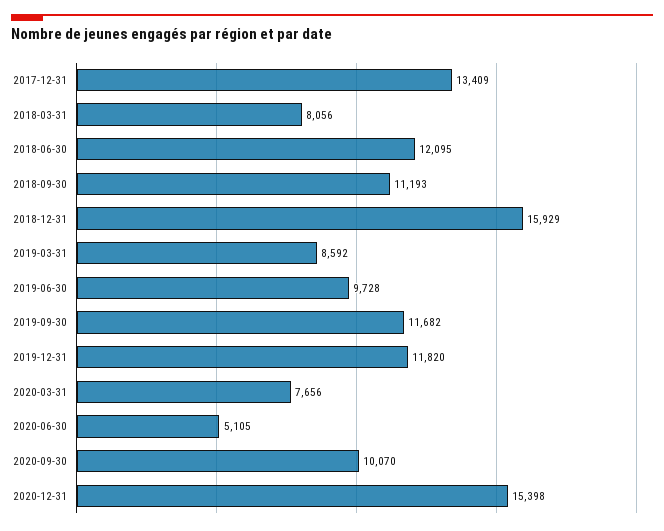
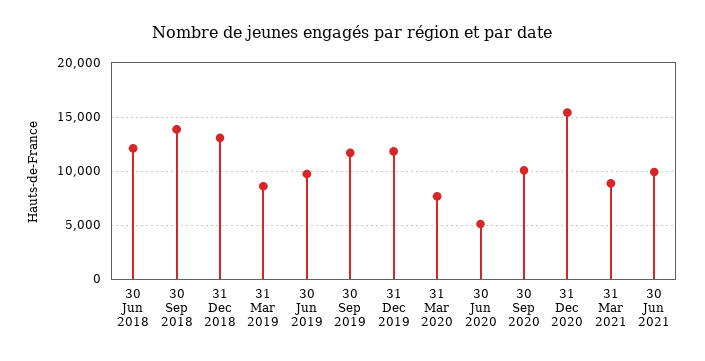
2017-12-31: 13409 -> none
2018-03-31: 8056 -> none
2018-09-30: 11193 -> 14000
2018-12-31: 15929 -> 13000
31 Mar 2021: none -> 9000
30 Jun 2021: none -> 10000

